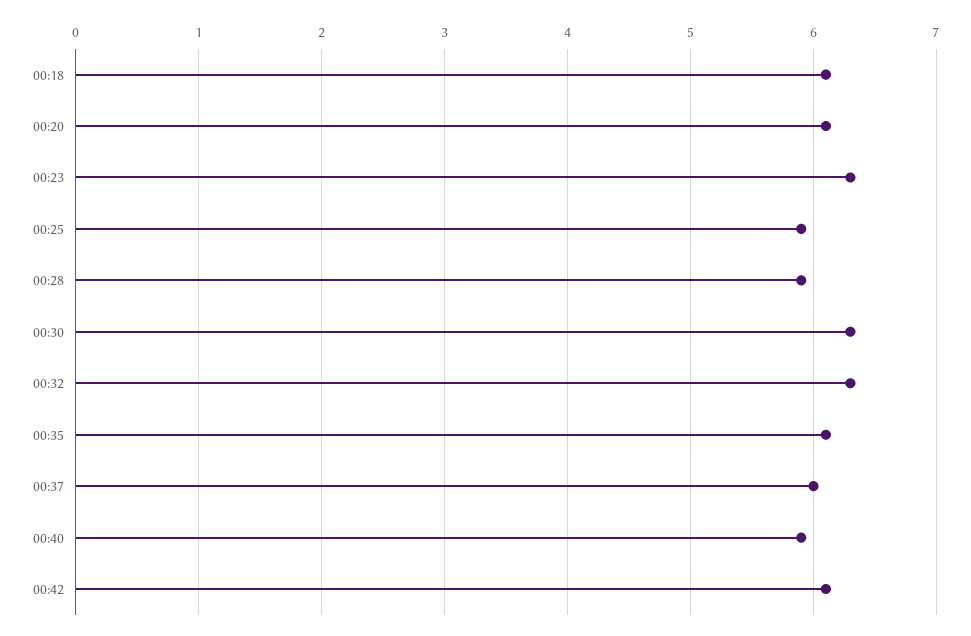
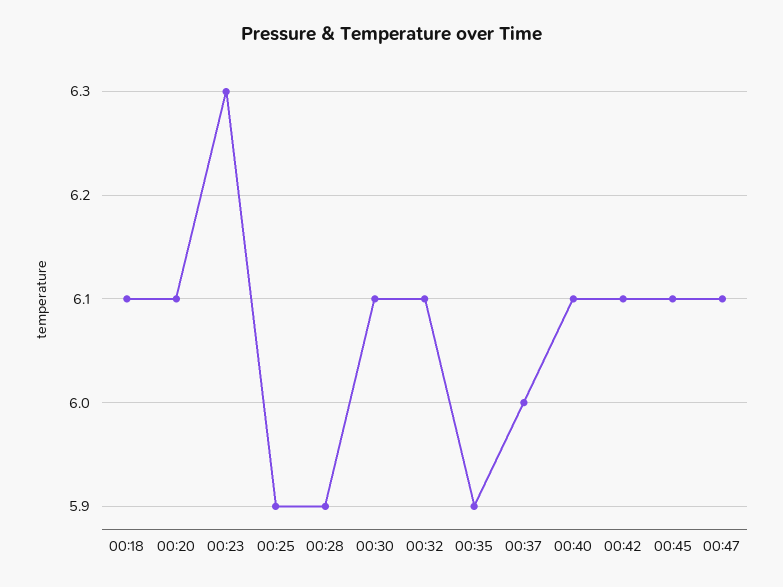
00:30: 6.3 -> 6.1
00:32: 6.3 -> 6.1
00:35: 6.1 -> 5.9
00:40: 5.9 -> 6.1
00:45: none -> 6.1
00:47: none -> 6.1

